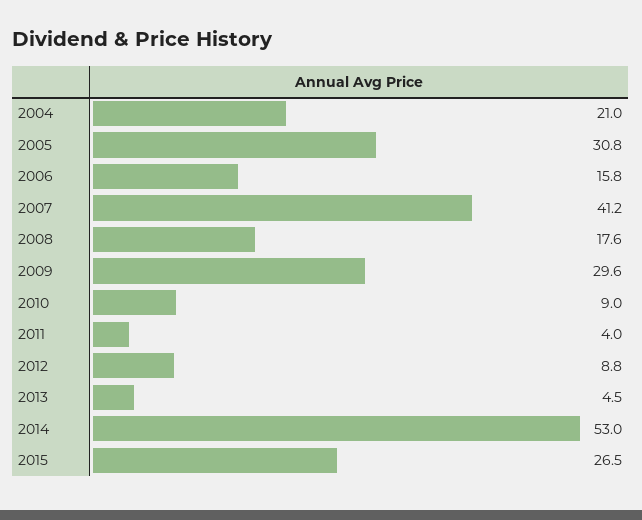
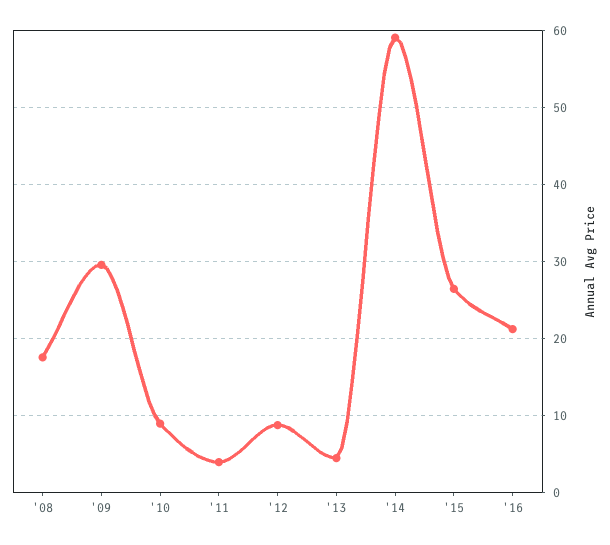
2004: 21 -> none
2005: 30.8 -> none
2006: 15.8 -> none
2007: 41.2 -> none
2014: 53 -> 59
'16: none -> 21

